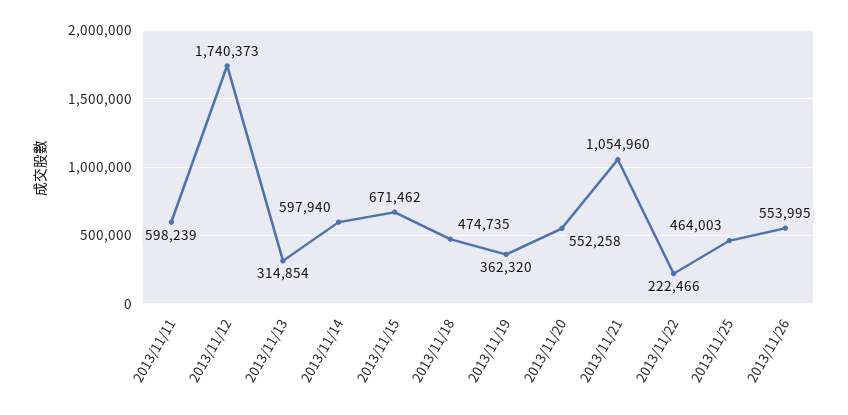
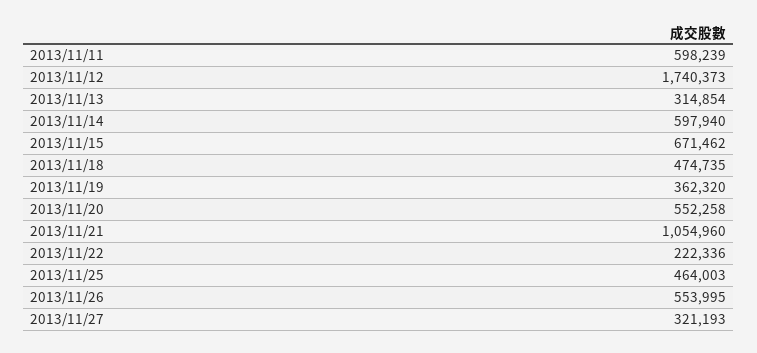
2013/11/22: 222466 -> 222336
2013/11/27: none -> 321193

